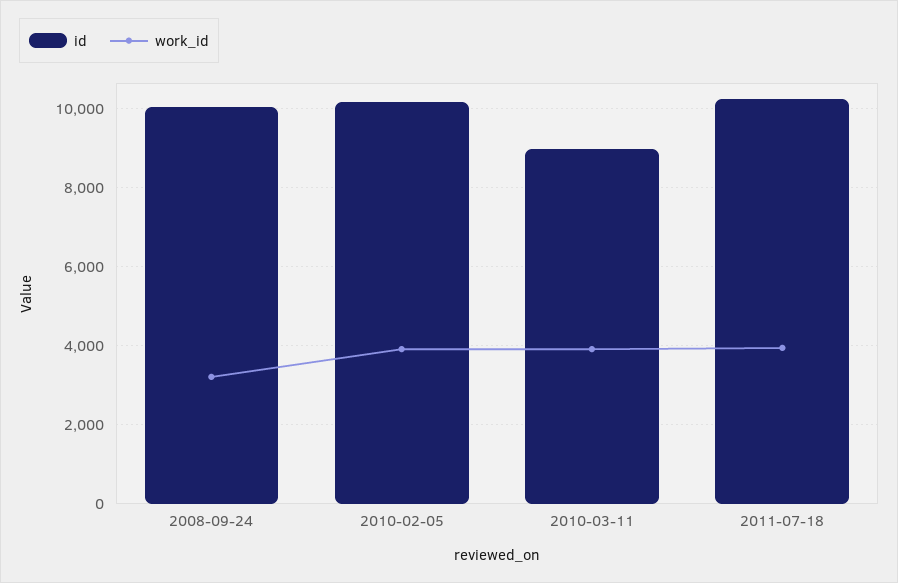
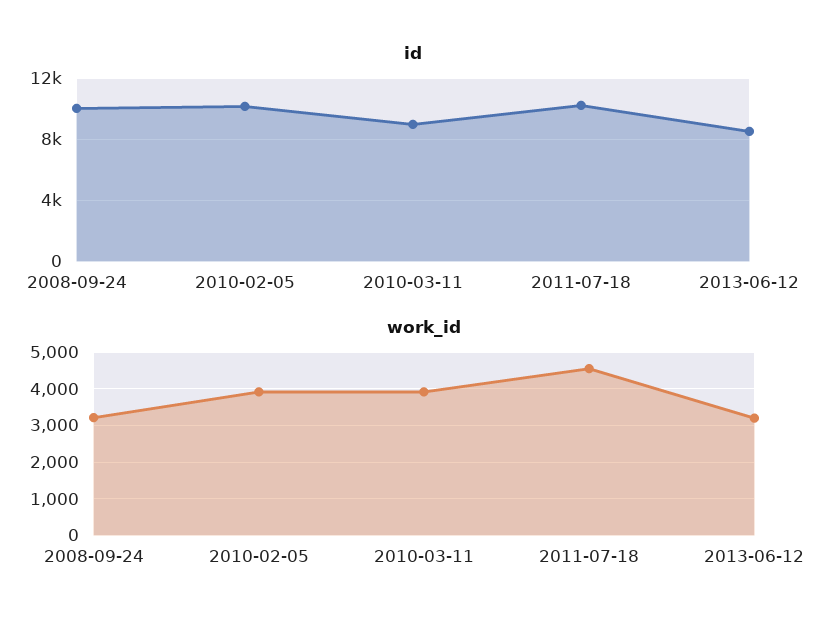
work_id, 2011-07-18: 4000 -> 4600
id, 2013-06-12: none -> 8500
work_id, 2013-06-12: none -> 3200

